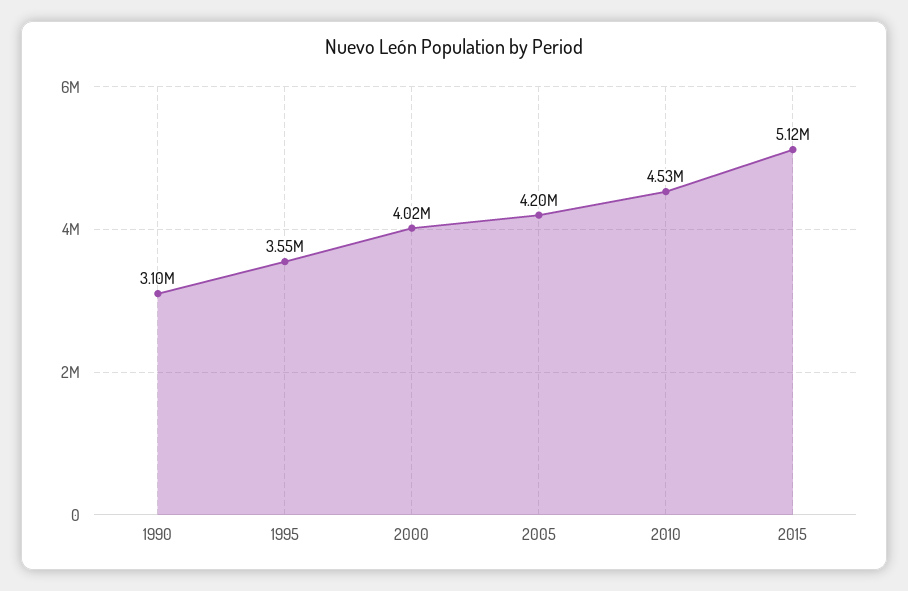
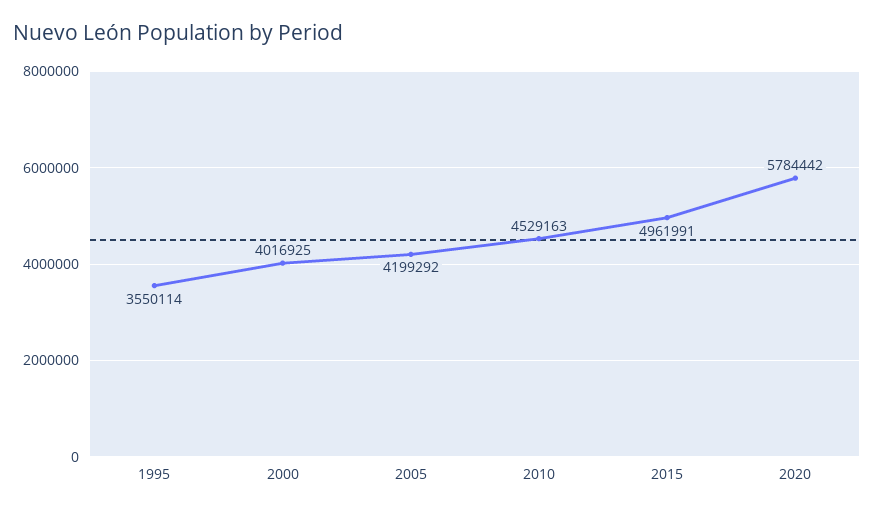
1990: 3100000 -> none
2015: 5120000 -> 4961991
2020: none -> 5784442

